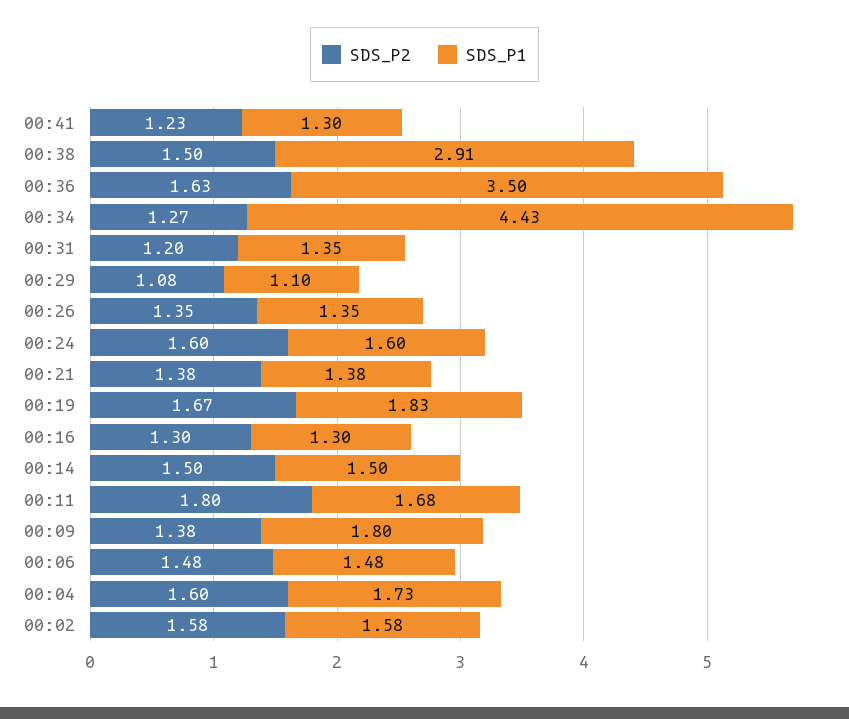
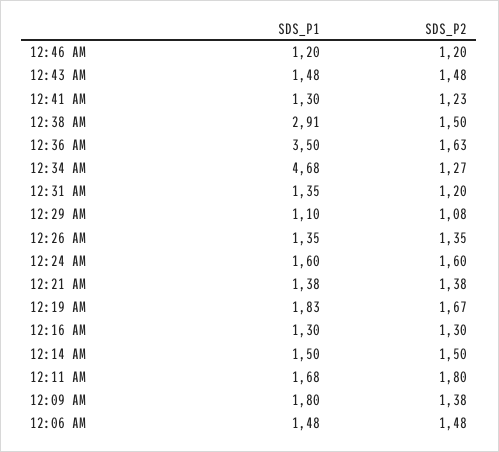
SDS_P1, 00:34: 4.43 -> 4.68
SDS_P2, 00:04: 1.6 -> none
SDS_P1, 00:04: 1.73 -> none
SDS_P2, 00:02: 1.58 -> none
SDS_P1, 00:02: 1.58 -> none
SDS_P1, 12:46 AM: none -> 1.2
SDS_P2, 12:46 AM: none -> 1.2
SDS_P1, 12:43 AM: none -> 1.48
SDS_P2, 12:43 AM: none -> 1.48

